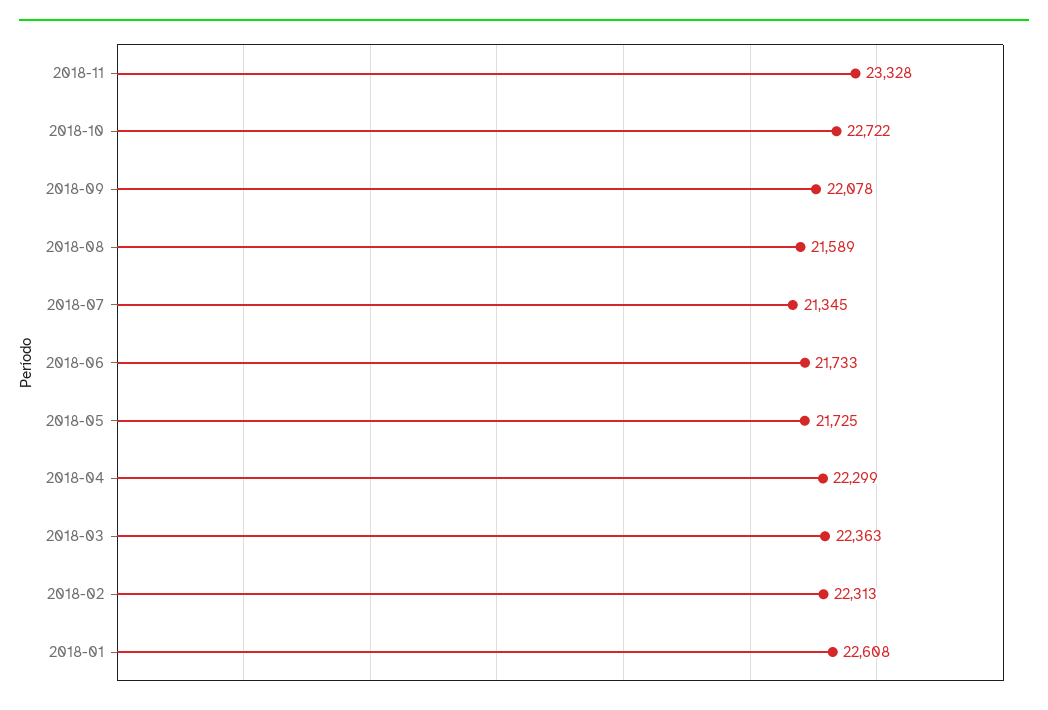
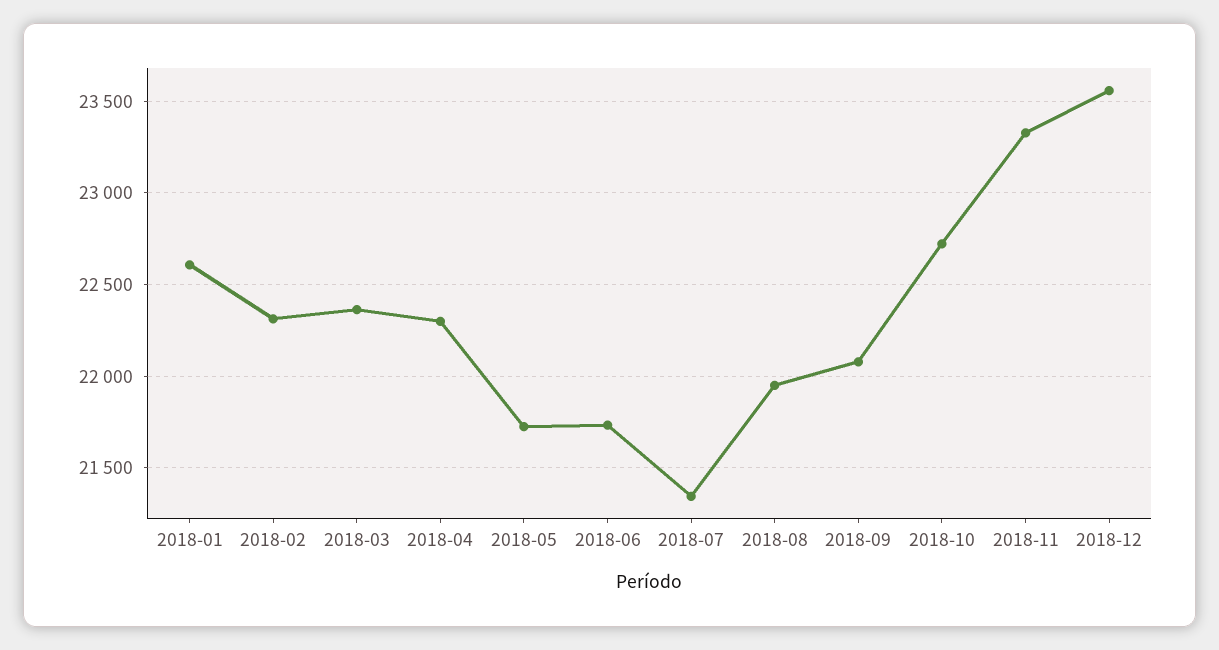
2018-08: 21589 -> 21950
2018-12: none -> 23550

